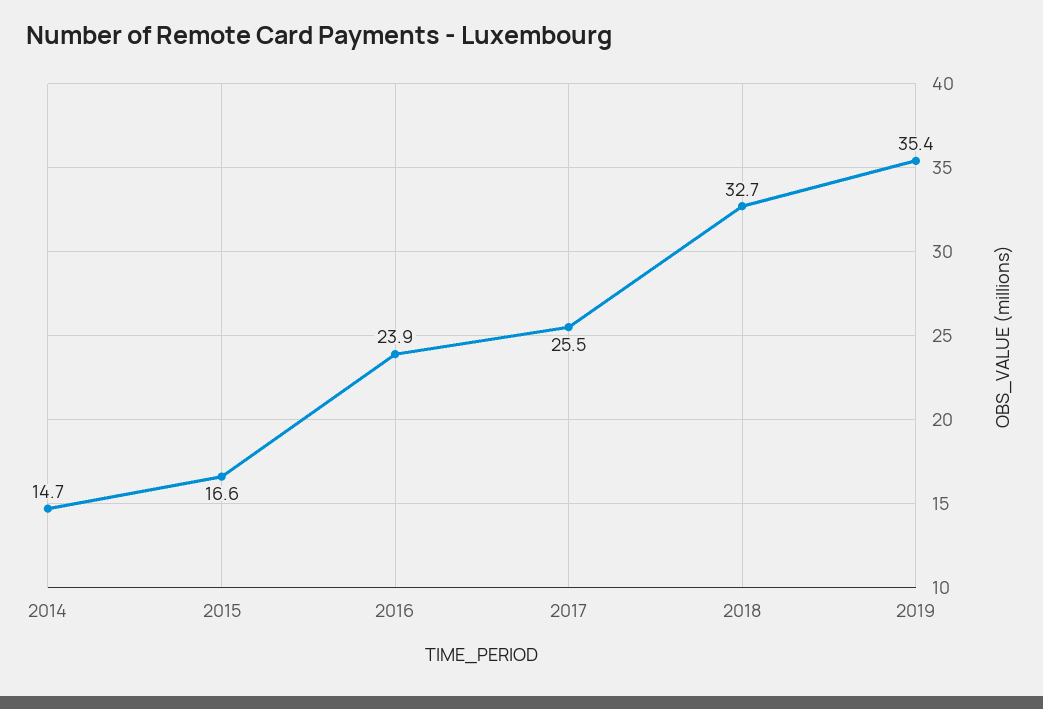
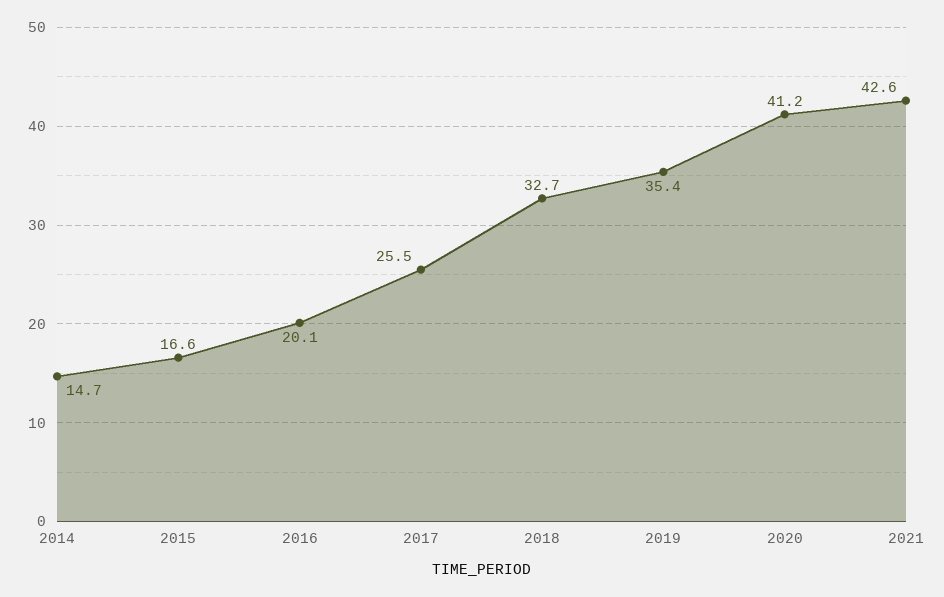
2016: 23.9 -> 20.1
2020: none -> 41.2
2021: none -> 42.6

